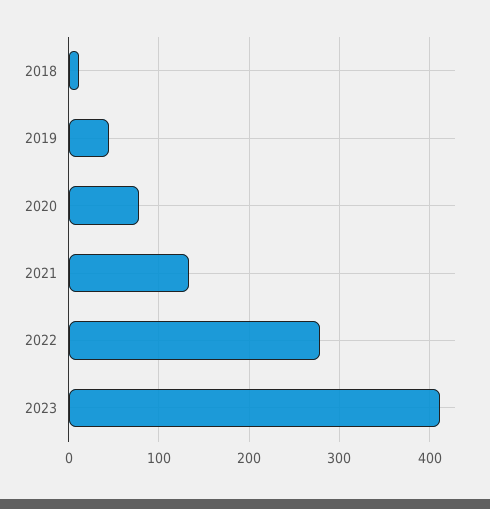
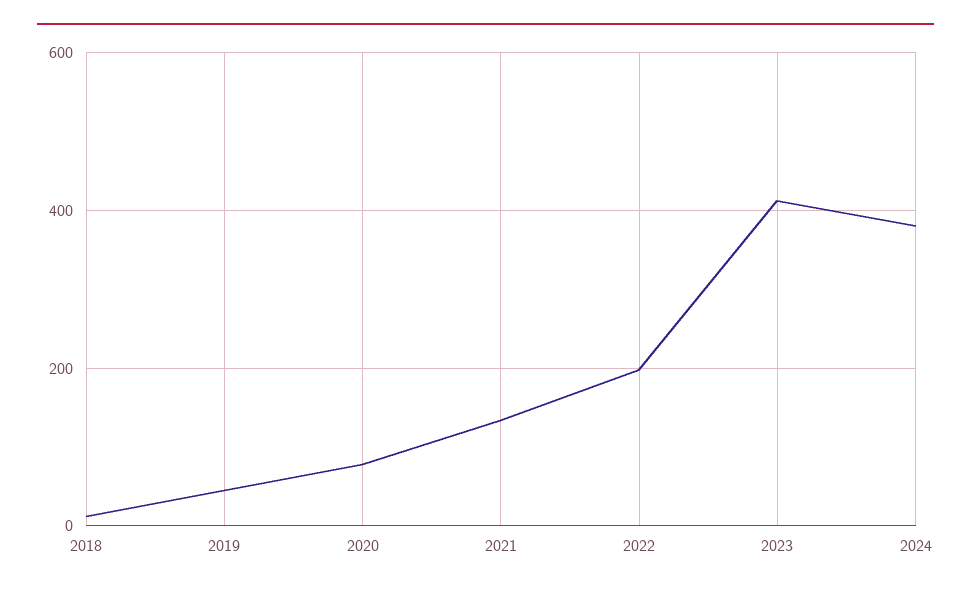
2022: 280 -> 200
2024: none -> 380

